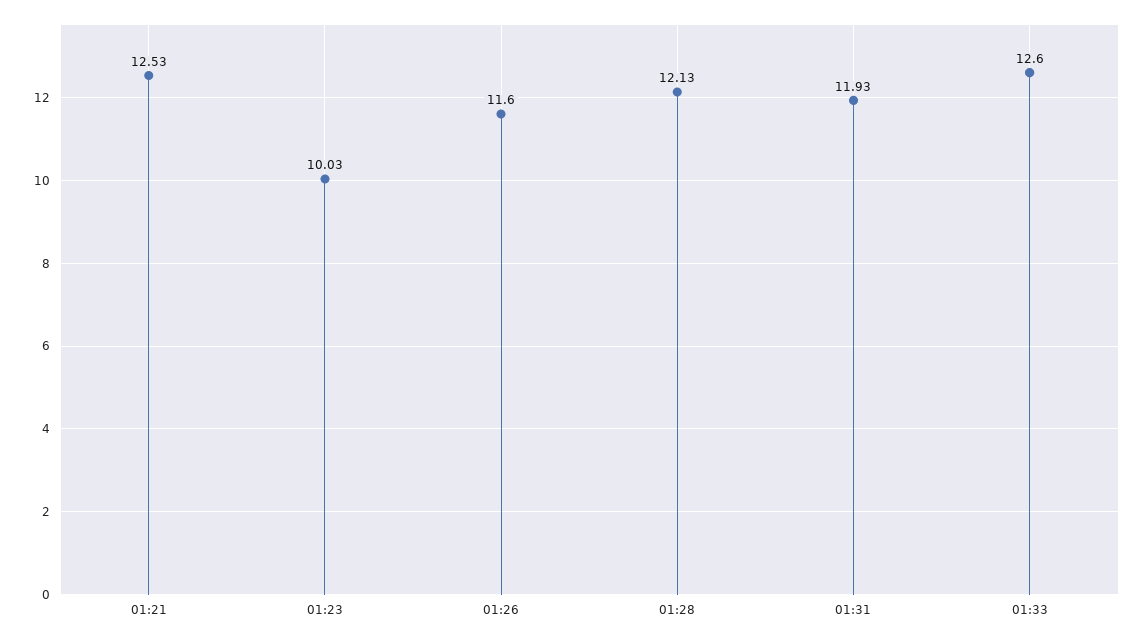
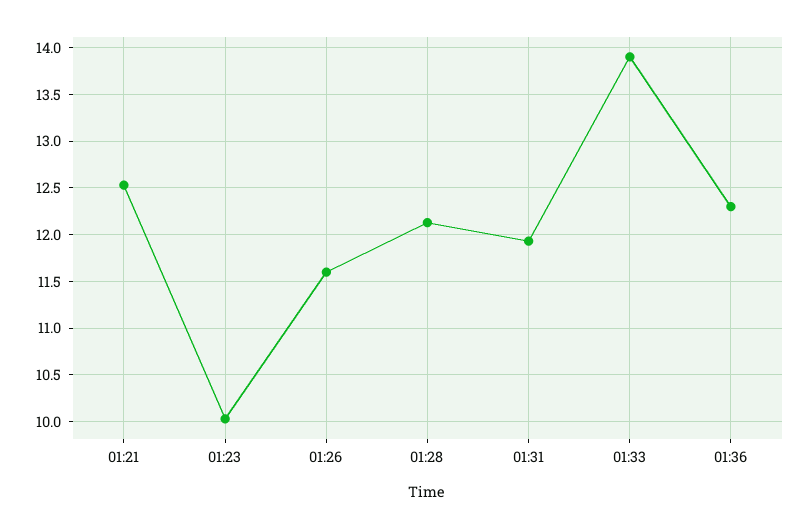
01:33: 12.6 -> 13.9
01:36: none -> 12.3

